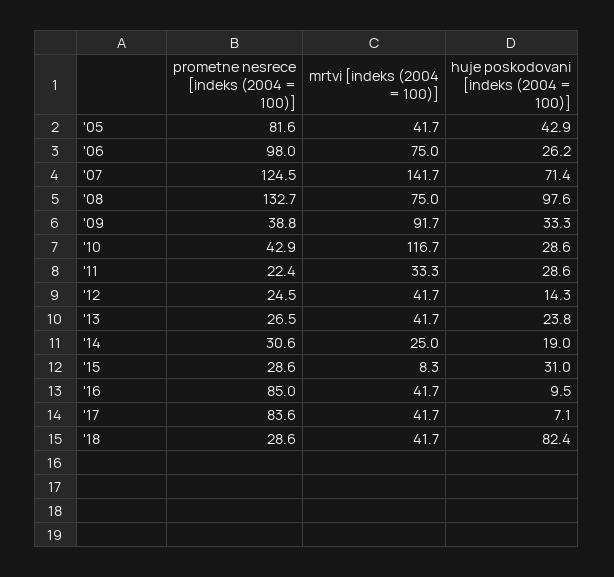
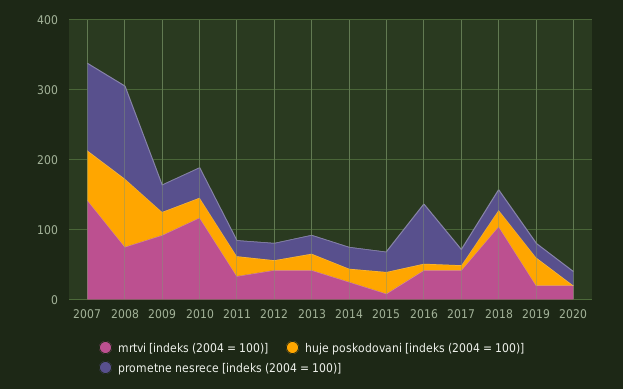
prometne nesrece [indeks (2004 = 100)], '05: 81.6 -> none
mrtvi [indeks (2004 = 100)], '05: 41.7 -> none
huje poskodovani [indeks (2004 = 100)], '05: 42.9 -> none
prometne nesrece [indeks (2004 = 100)], '06: 98 -> none
mrtvi [indeks (2004 = 100)], '06: 75 -> none
huje poskodovani [indeks (2004 = 100)], '06: 26.2 -> none
prometne nesrece [indeks (2004 = 100)], '17: 83.6 -> 20
mrtvi [indeks (2004 = 100)], '18: 41.7 -> 100
huje poskodovani [indeks (2004 = 100)], '18: 82.4 -> 20
mrtvi [indeks (2004 = 100)], 2019: none -> 20
huje poskodovani [indeks (2004 = 100)], 2019: none -> 40
prometne nesrece [indeks (2004 = 100)], 2019: none -> 20
mrtvi [indeks (2004 = 100)], 2020: none -> 20
huje poskodovani [indeks (2004 = 100)], 2020: none -> 0
prometne nesrece [indeks (2004 = 100)], 2020: none -> 20

